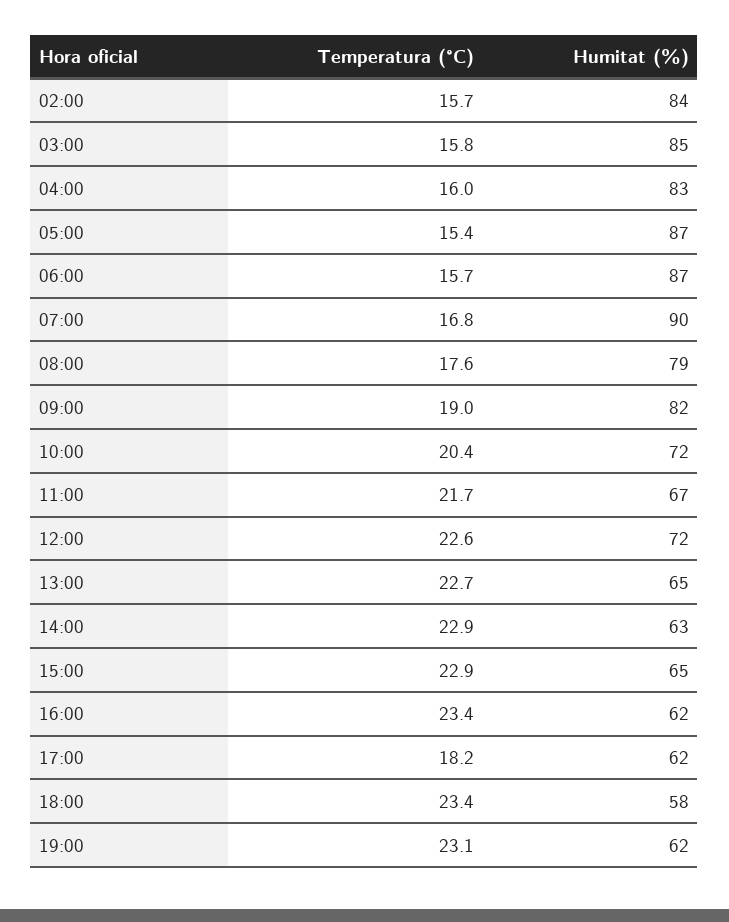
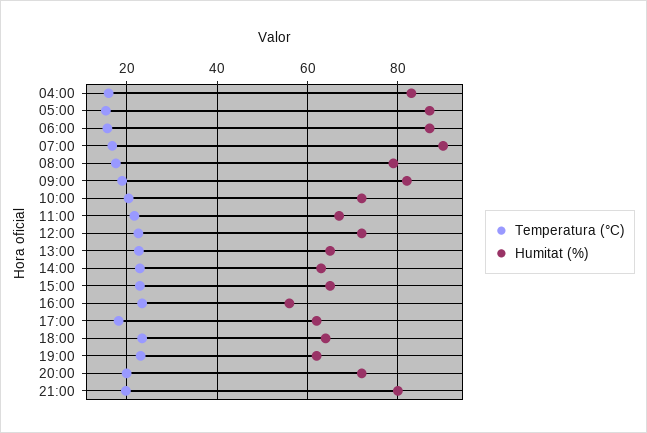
Temperatura (°C), 02:00: 15.7 -> none
Humitat (%), 02:00: 84 -> none
Temperatura (°C), 03:00: 15.8 -> none
Humitat (%), 03:00: 85 -> none
Humitat (%), 16:00: 62 -> 56
Humitat (%), 18:00: 58 -> 64
Temperatura (°C), 20:00: none -> 20
Humitat (%), 20:00: none -> 72
Temperatura (°C), 21:00: none -> 20
Humitat (%), 21:00: none -> 80

